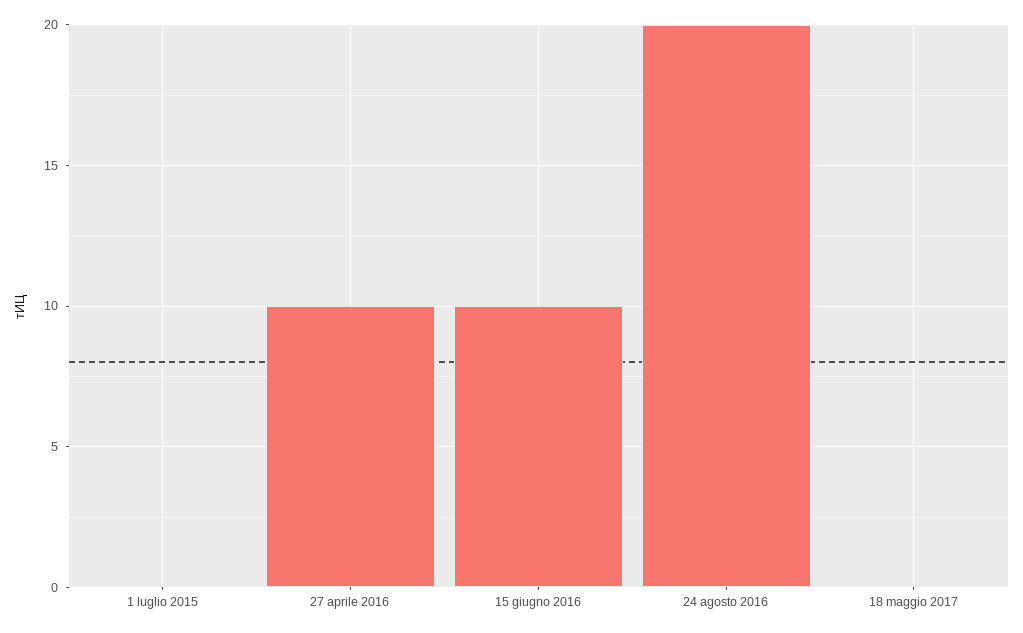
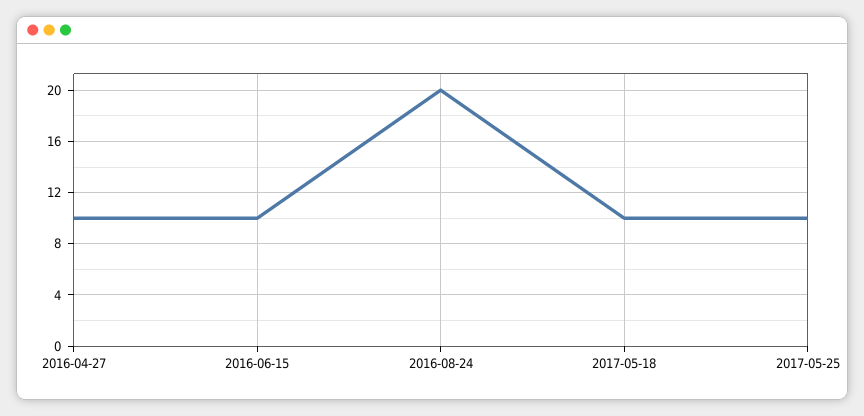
1 luglio 2015: 0 -> none
18 maggio 2017: 0 -> 10
2017-05-25: none -> 10

